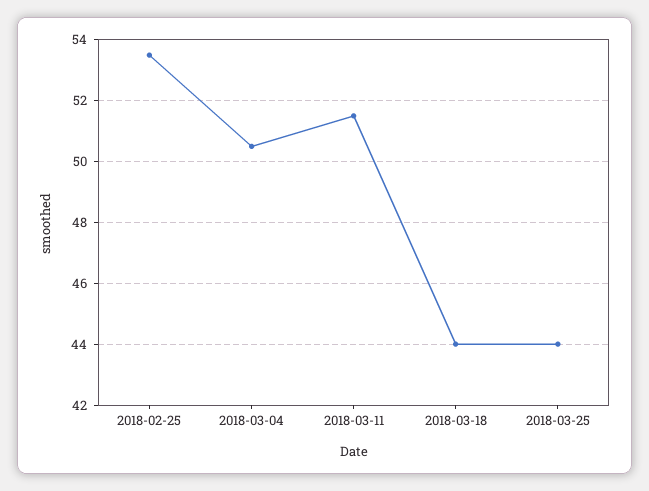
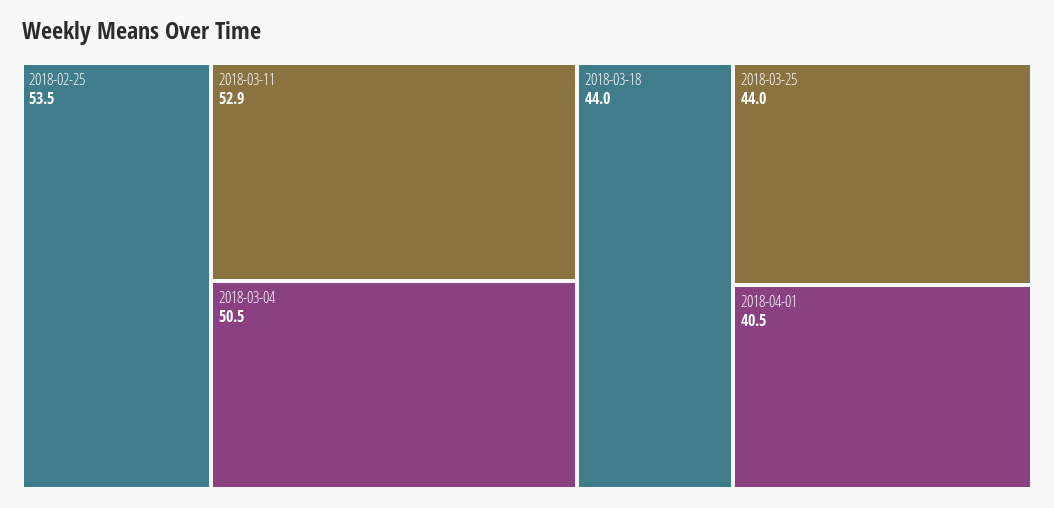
2018-03-11: 51.5 -> 52.9
2018-04-01: none -> 40.5

